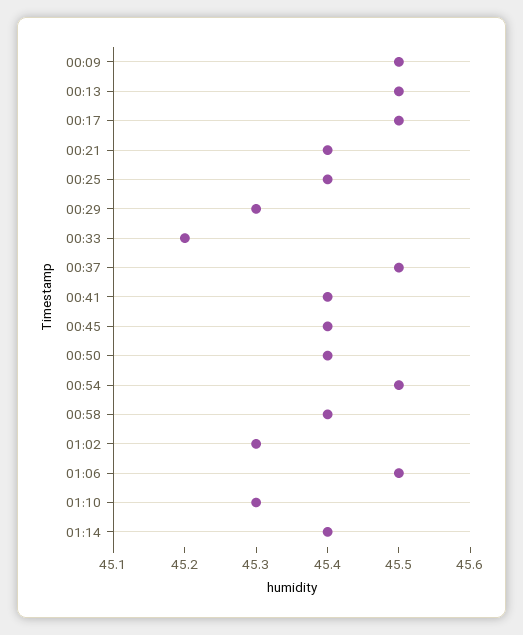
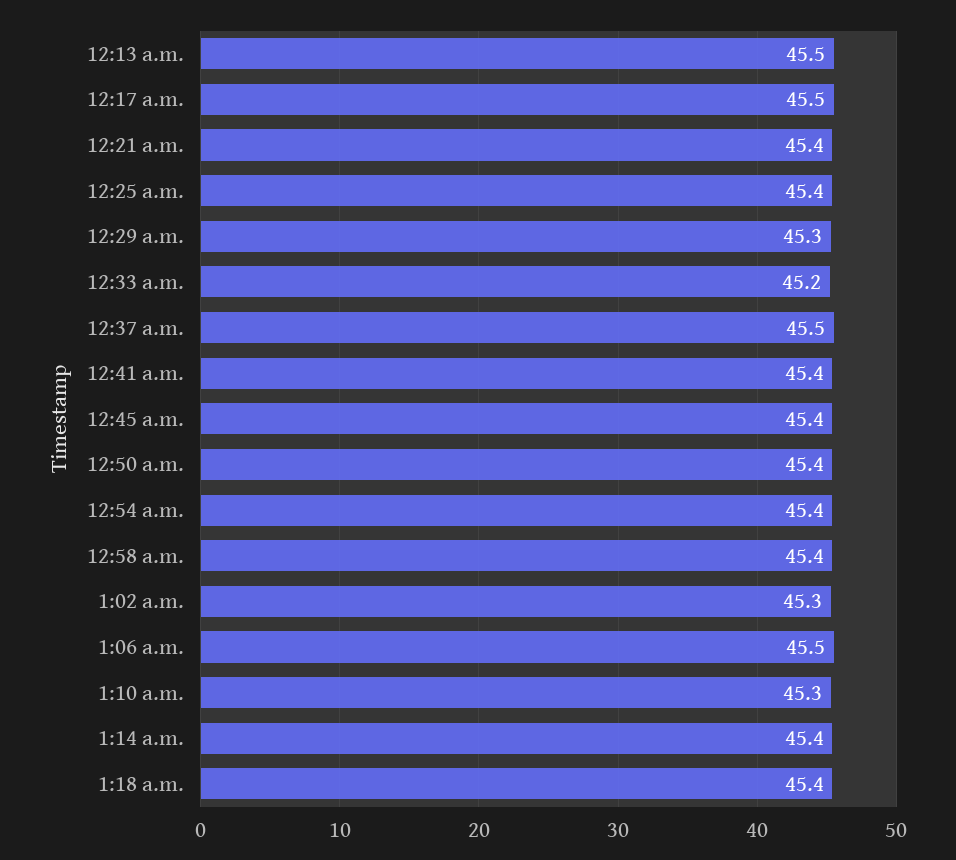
00:09: 45.5 -> none
00:54: 45.5 -> 45.4
1:18 a.m.: none -> 45.4

